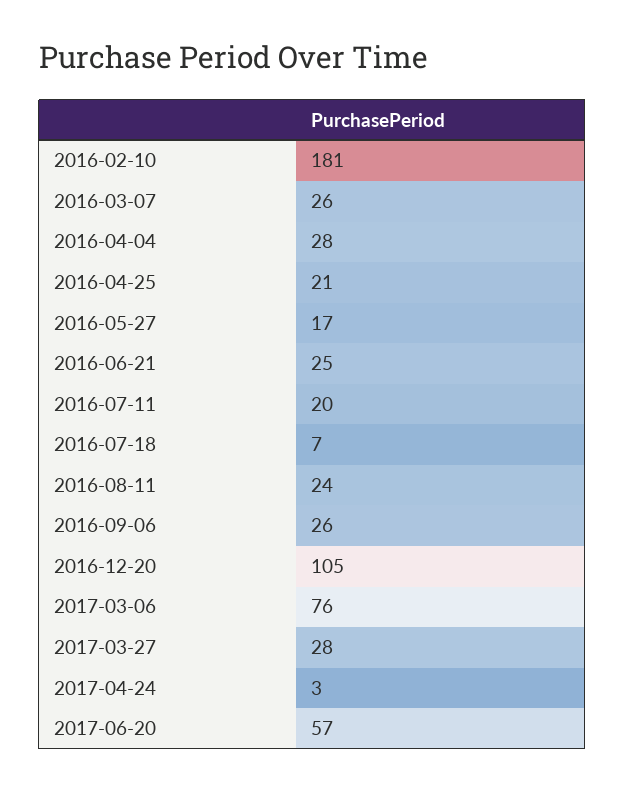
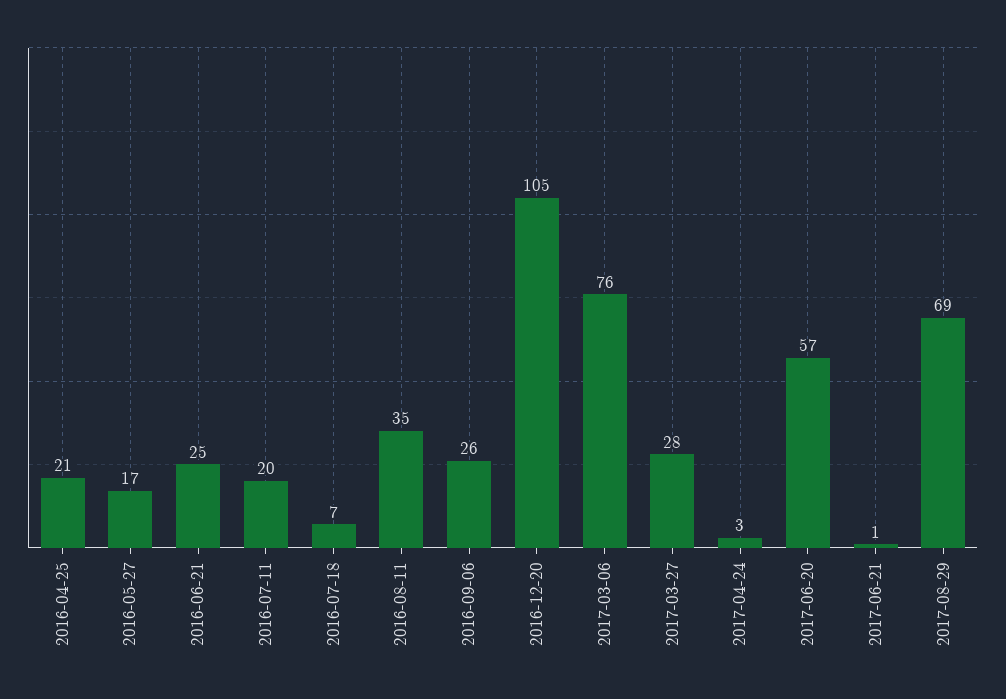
2016-02-10: 181 -> none
2016-03-07: 26 -> none
2016-04-04: 28 -> none
2016-08-11: 24 -> 35
2017-06-21: none -> 1
2017-08-29: none -> 69

